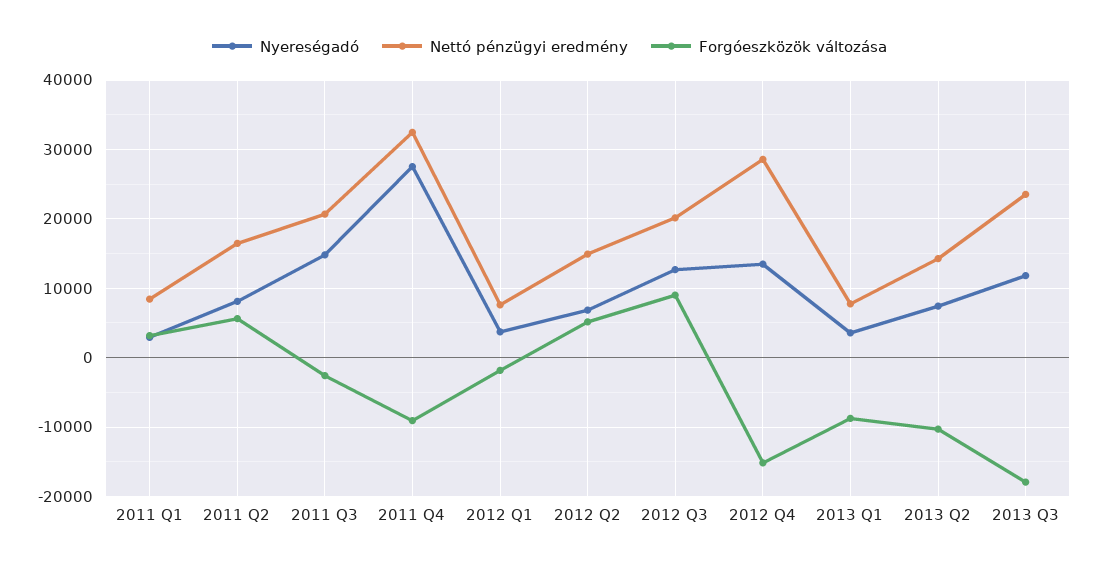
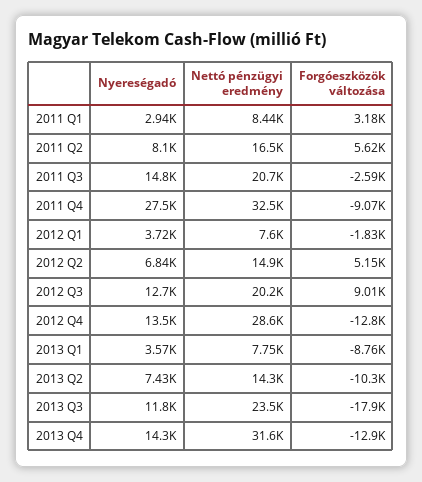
Forgóeszközök változása, 2012 Q4: -15000 -> -12800
Nyereségadó, 2013 Q4: none -> 14300
Nettó pénzügyi eredmény, 2013 Q4: none -> 31600
Forgóeszközök változása, 2013 Q4: none -> -12900

